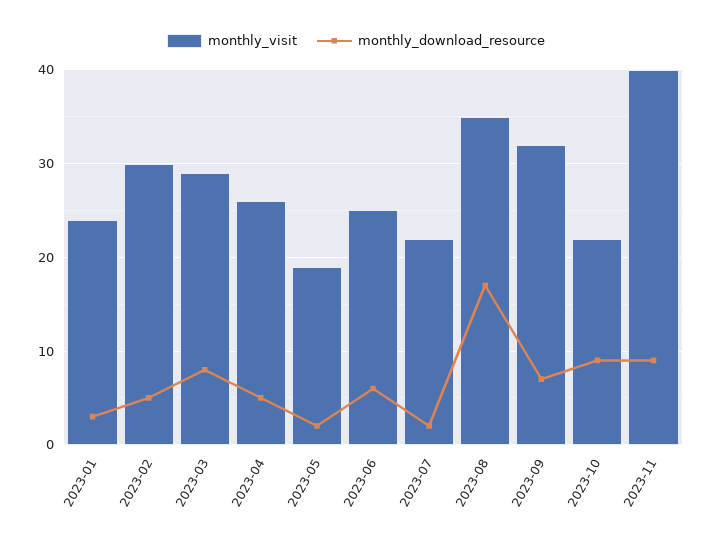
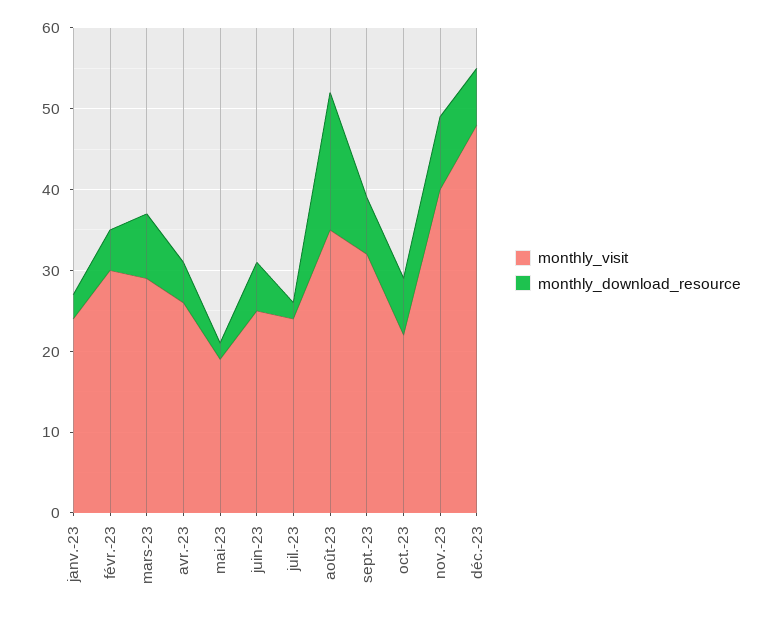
monthly_visit, 2023-07: 22 -> 24
monthly_download_resource, 2023-10: 9 -> 7
monthly_visit, déc.-23: none -> 48
monthly_download_resource, déc.-23: none -> 7

